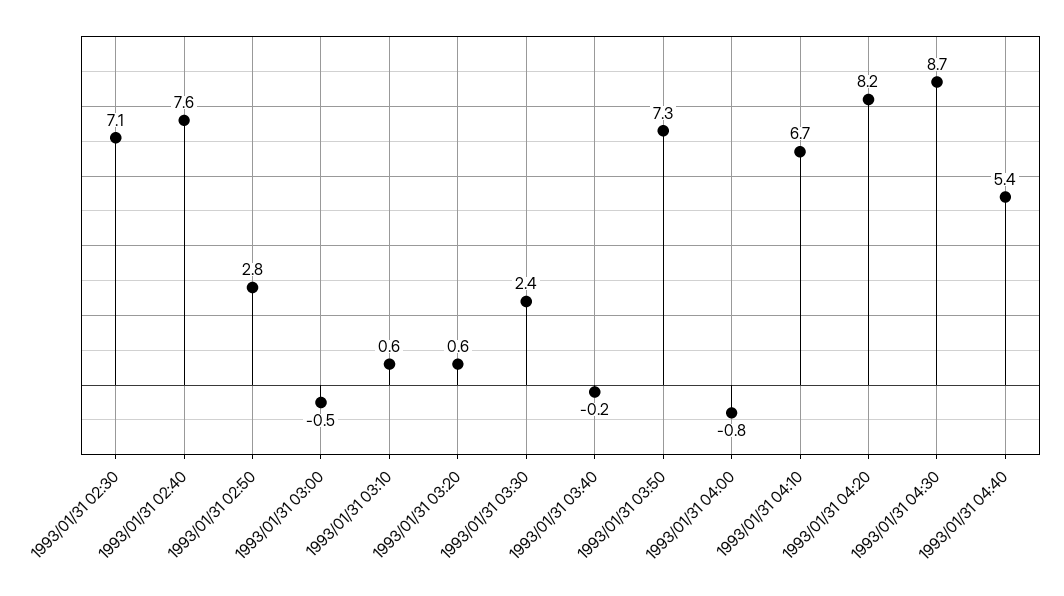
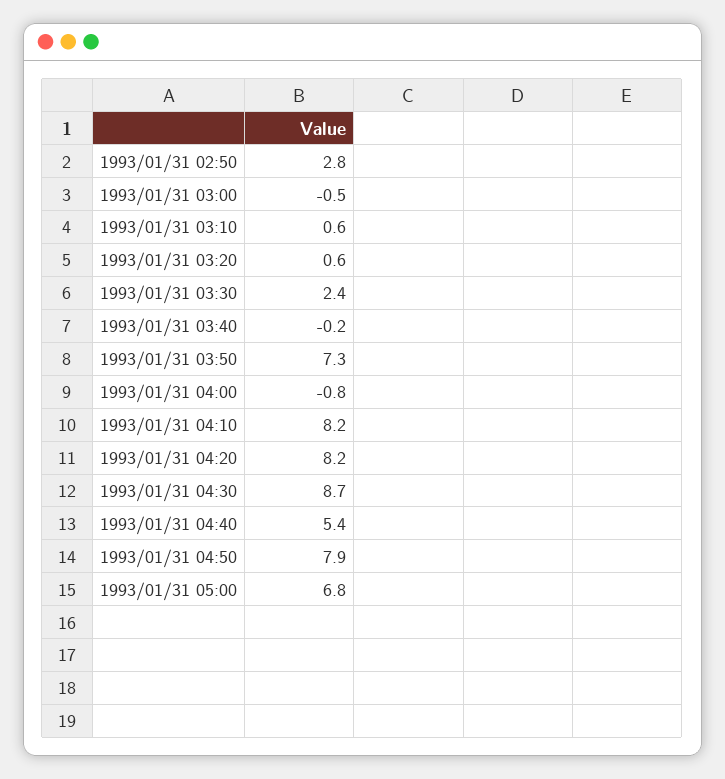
1993/01/31 02:30: 7.1 -> none
1993/01/31 02:40: 7.6 -> none
1993/01/31 04:10: 6.7 -> 8.2
1993/01/31 04:50: none -> 7.9
1993/01/31 05:00: none -> 6.8

